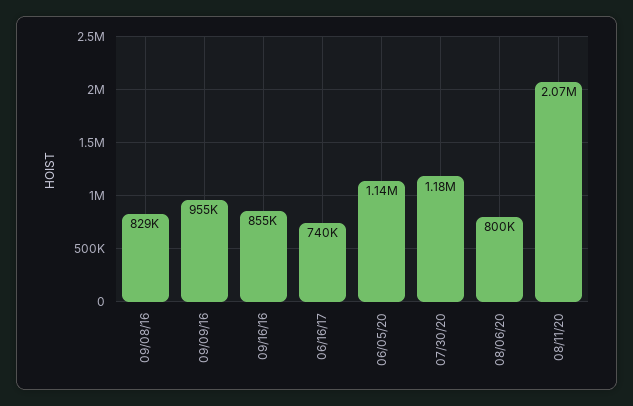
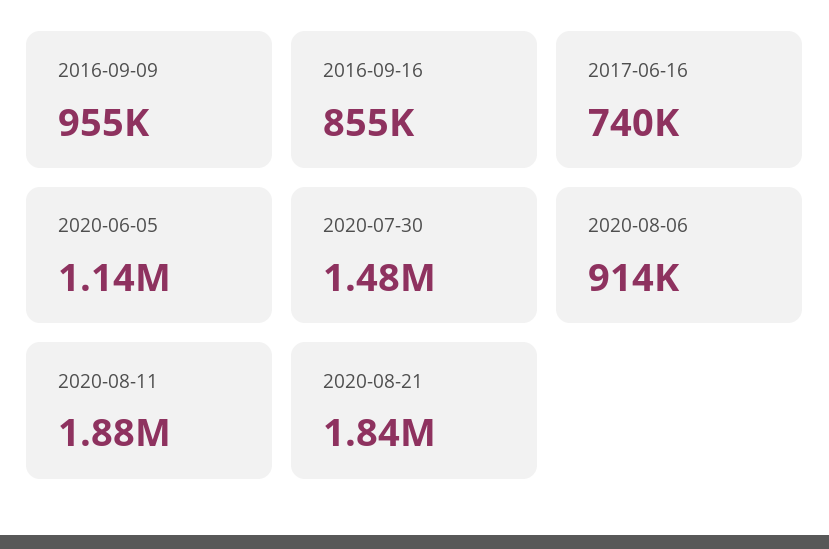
09/08/16: 829000 -> none
07/30/20: 1180000 -> 1480000
08/06/20: 800000 -> 914000
08/11/20: 2070000 -> 1880000
2020-08-21: none -> 1840000

